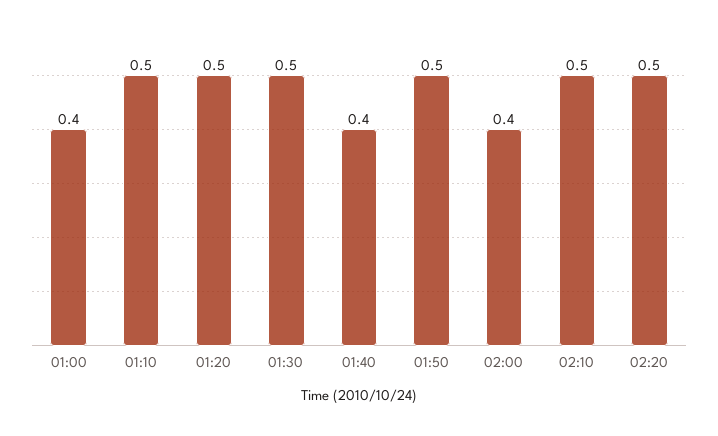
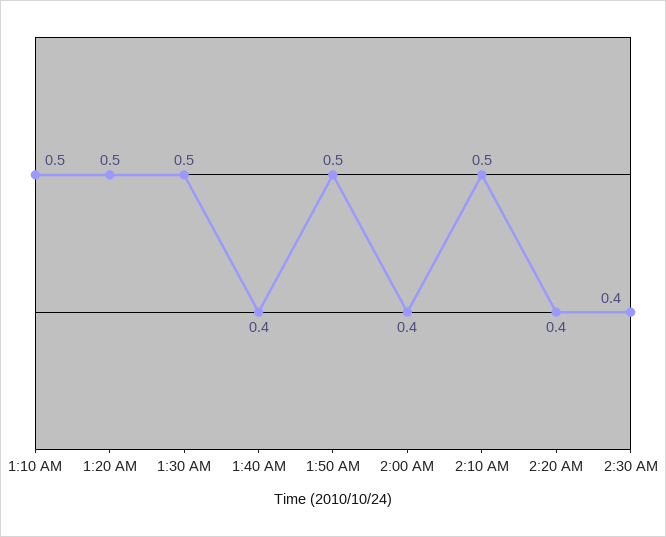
01:00: 0.4 -> none
02:20: 0.5 -> 0.4
2:30 AM: none -> 0.4

